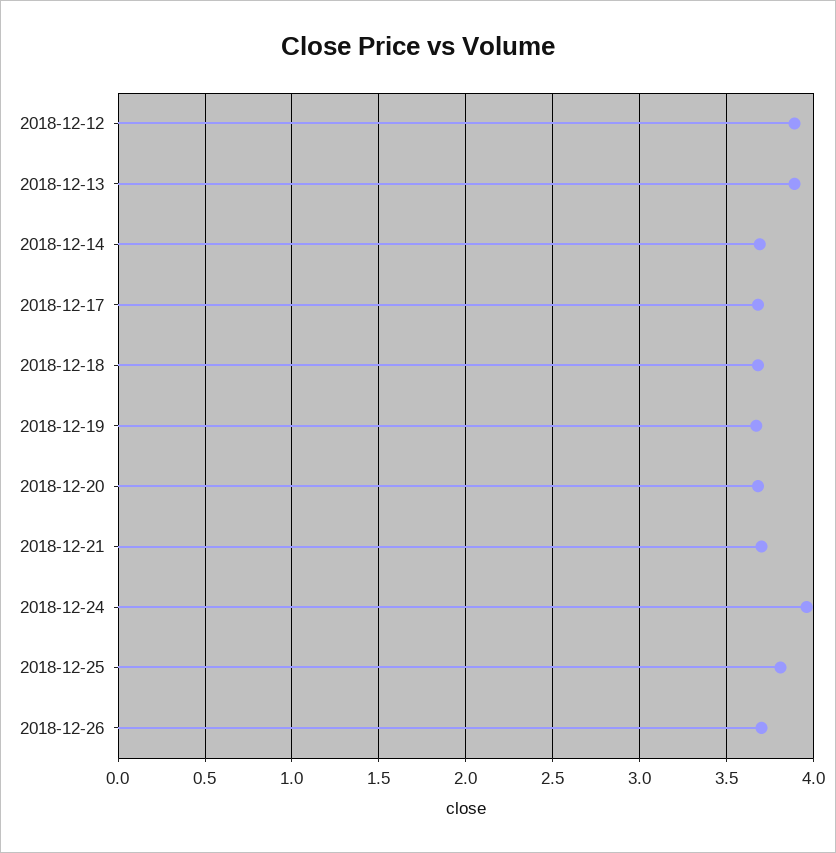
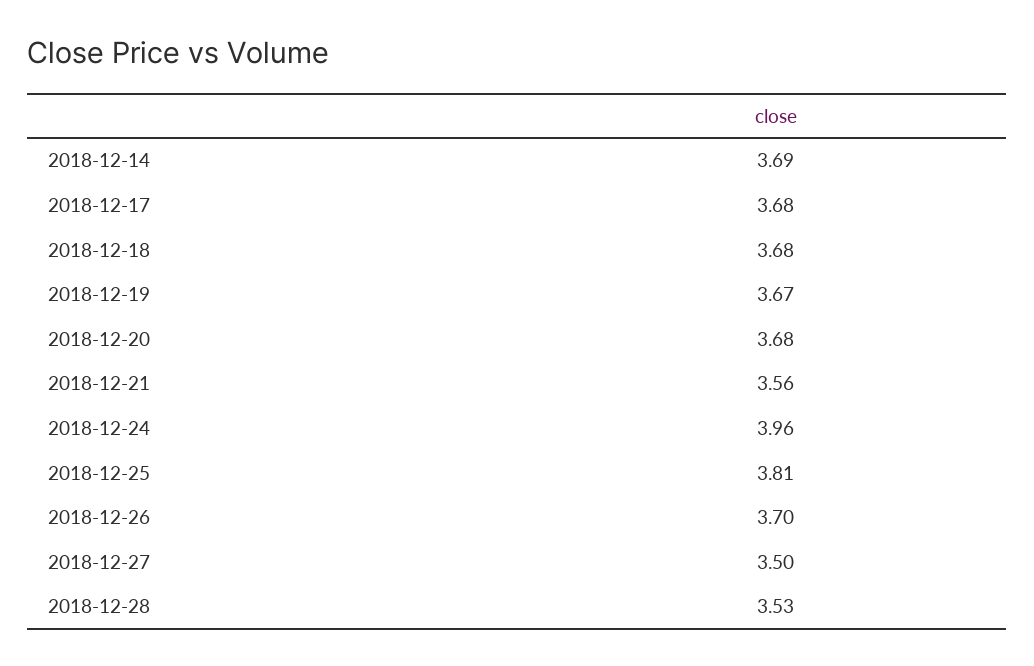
2018-12-12: 3.9 -> none
2018-12-13: 3.9 -> none
2018-12-21: 3.7 -> 3.56
2018-12-27: none -> 3.5
2018-12-28: none -> 3.53

